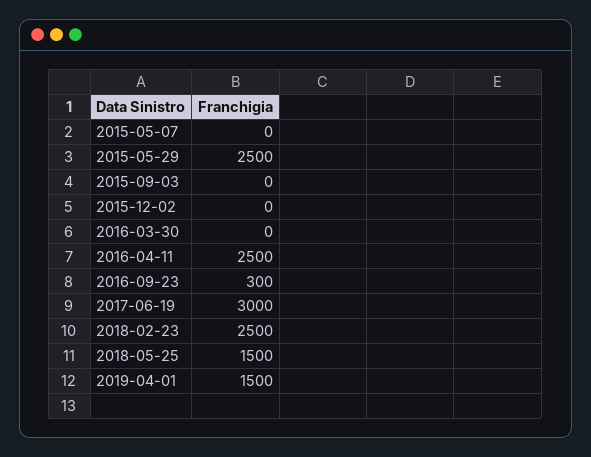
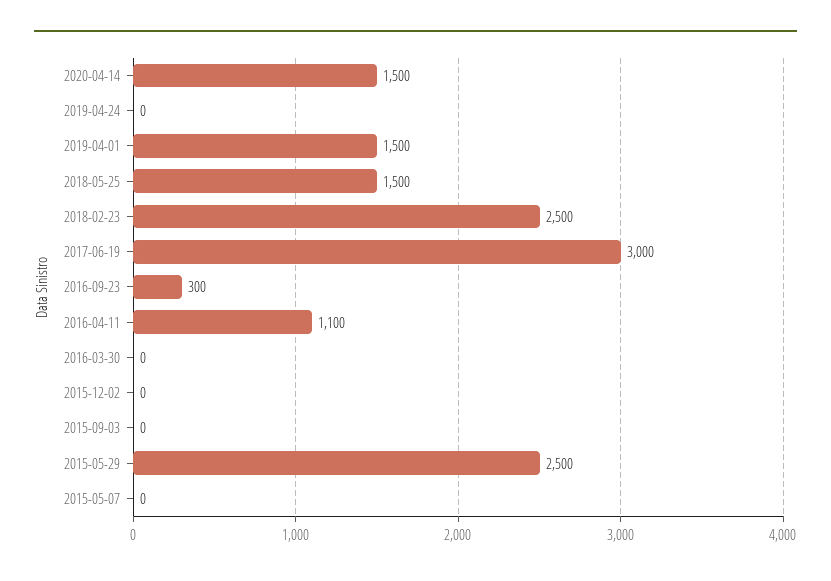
2016-04-11: 2500 -> 1100
2020-04-14: none -> 1500
2019-04-24: none -> 0

